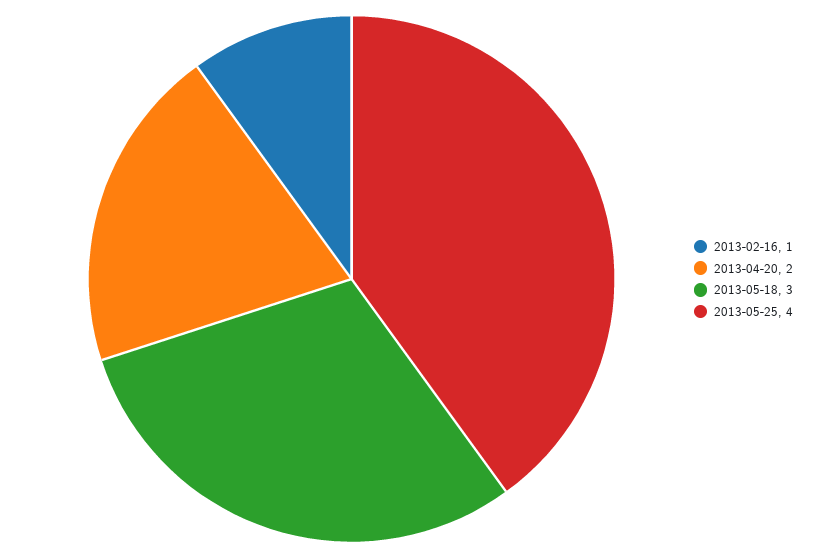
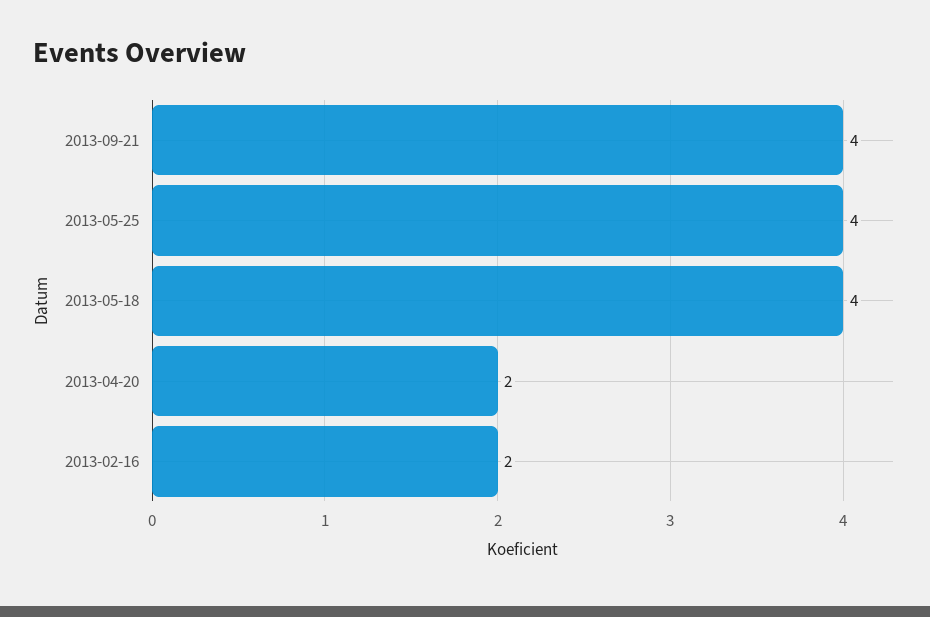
2013-02-16: 1 -> 2
2013-05-18: 3 -> 4
2013-09-21: none -> 4

